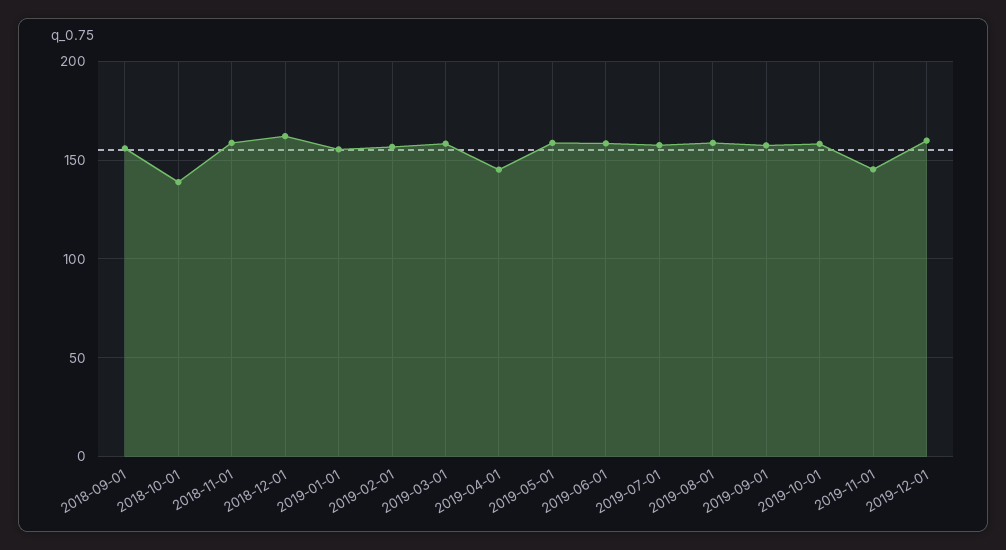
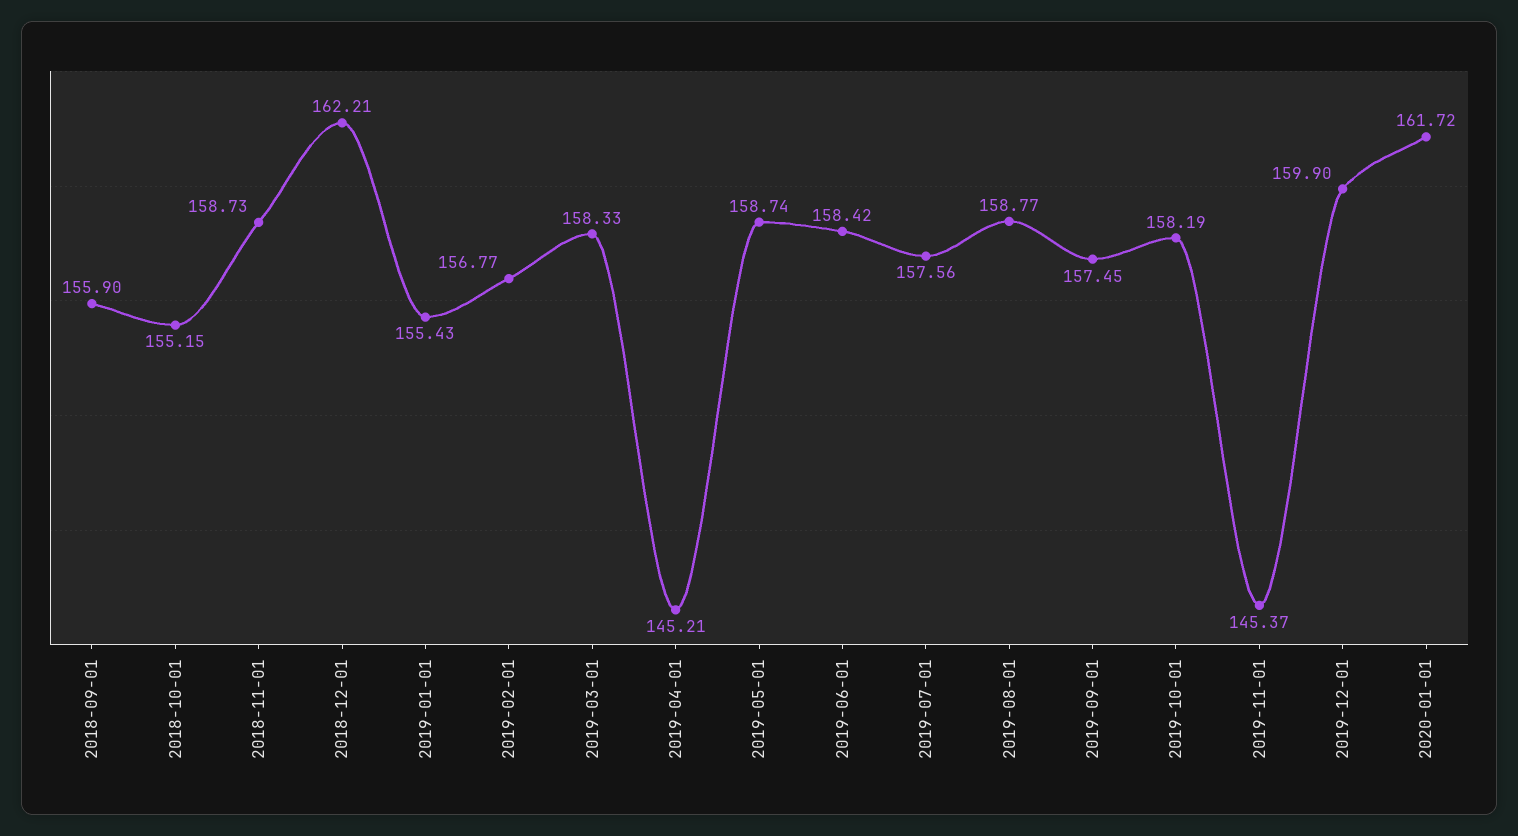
2018-10-01: 140 -> 155.15
2020-01-01: none -> 161.72

